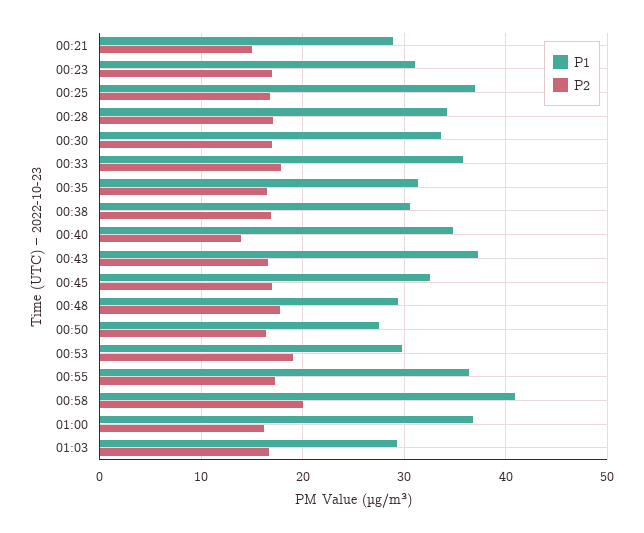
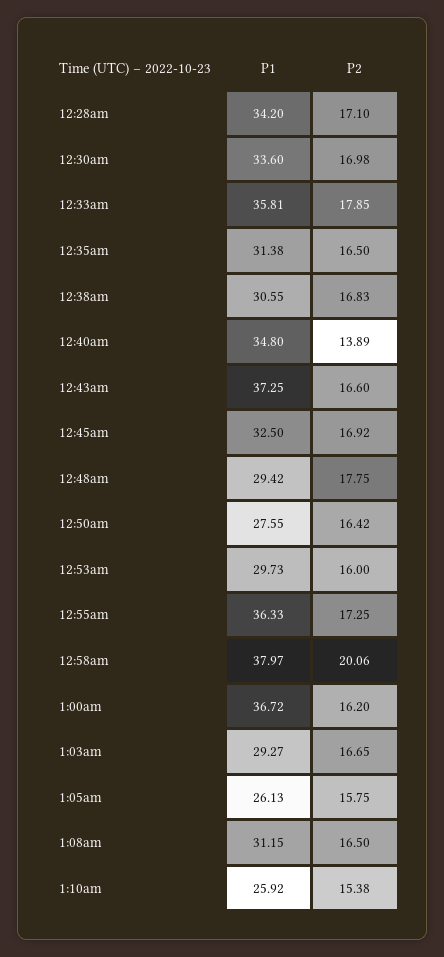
P1, 00:21: 29 -> none
P2, 00:21: 15 -> none
P1, 00:23: 31 -> none
P2, 00:23: 17 -> none
P1, 00:25: 37 -> none
P2, 00:25: 17 -> none
P2, 00:53: 19 -> 16
P1, 00:58: 41 -> 37.97
P1, 1:05am: none -> 26.13
P2, 1:05am: none -> 15.75
P1, 1:08am: none -> 31.15
P2, 1:08am: none -> 16.5
P1, 1:10am: none -> 25.92
P2, 1:10am: none -> 15.38

